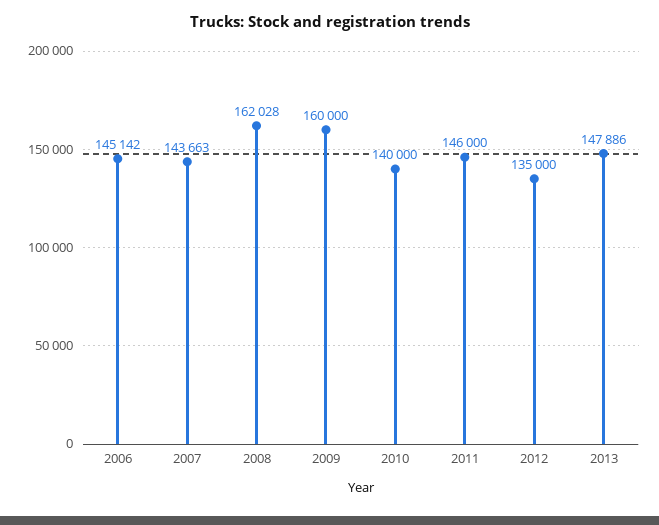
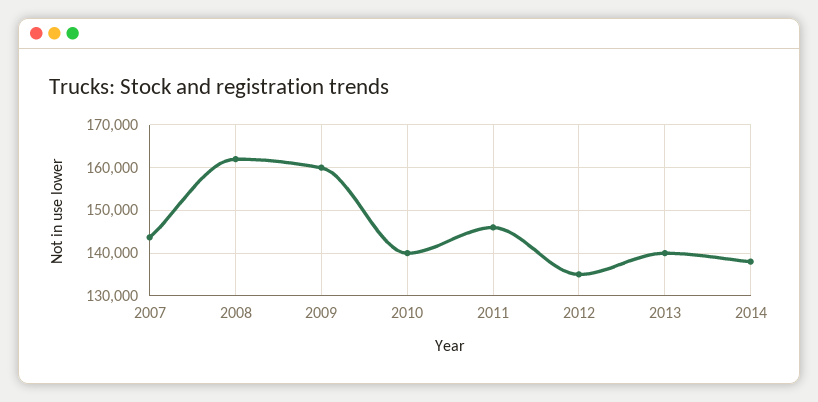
2006: 145142 -> none
2013: 147886 -> 140000
2014: none -> 138000

